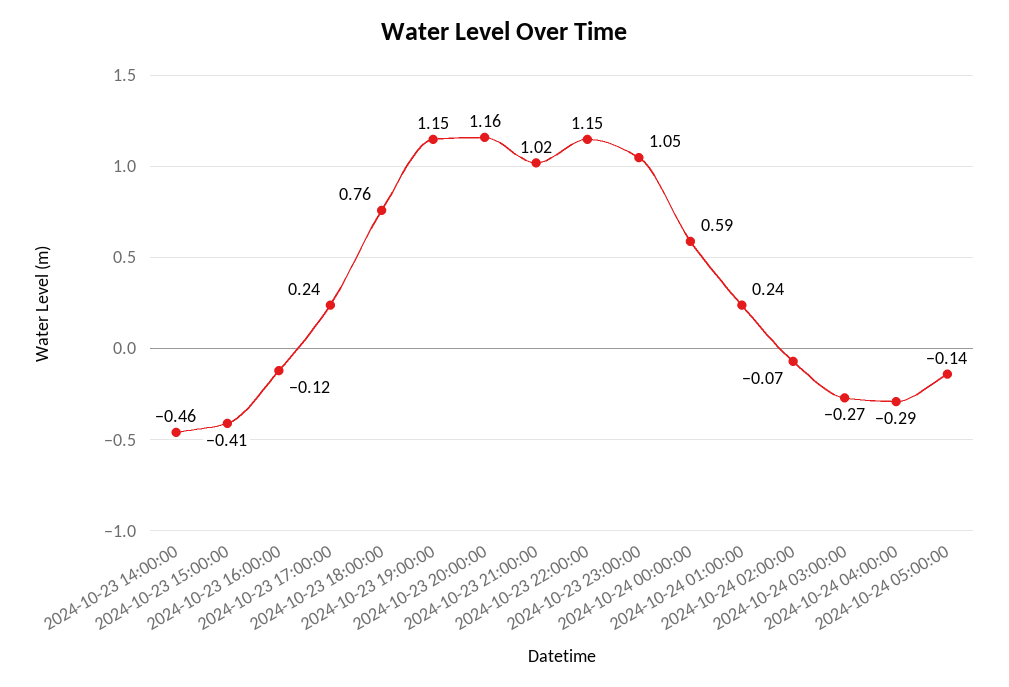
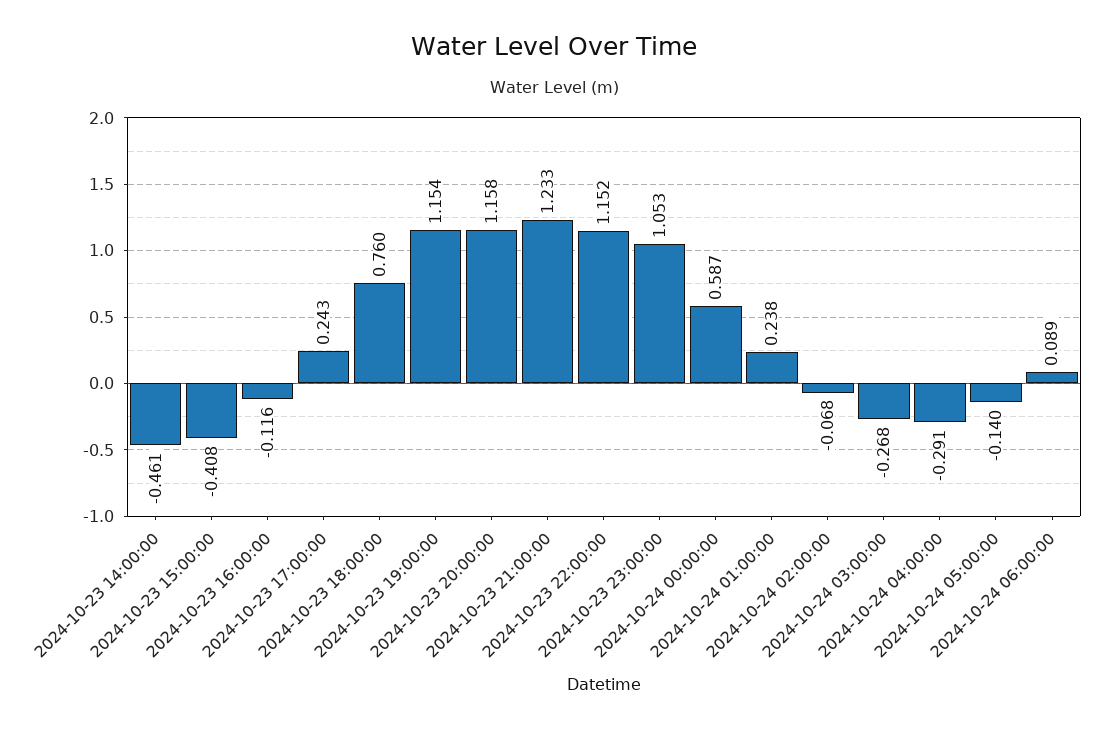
2024-10-23 21:00:00: 1.02 -> 1.233
2024-10-24 06:00:00: none -> 0.089

